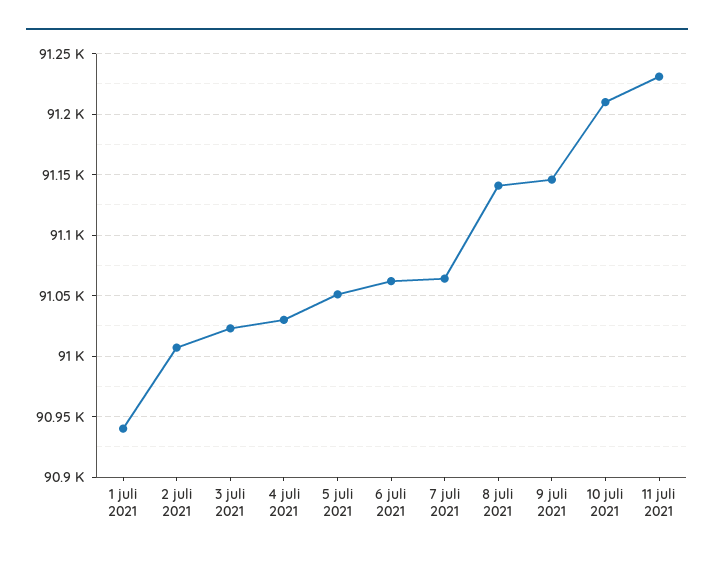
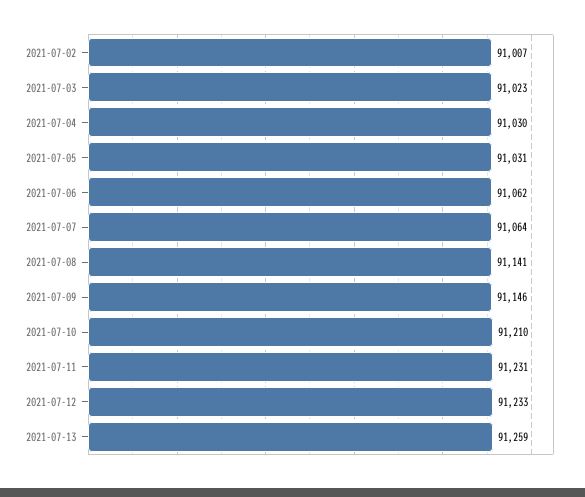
1 juli 2021: 90940 -> none
5 juli 2021: 91050 -> 91031
2021-07-12: none -> 91233
2021-07-13: none -> 91259

